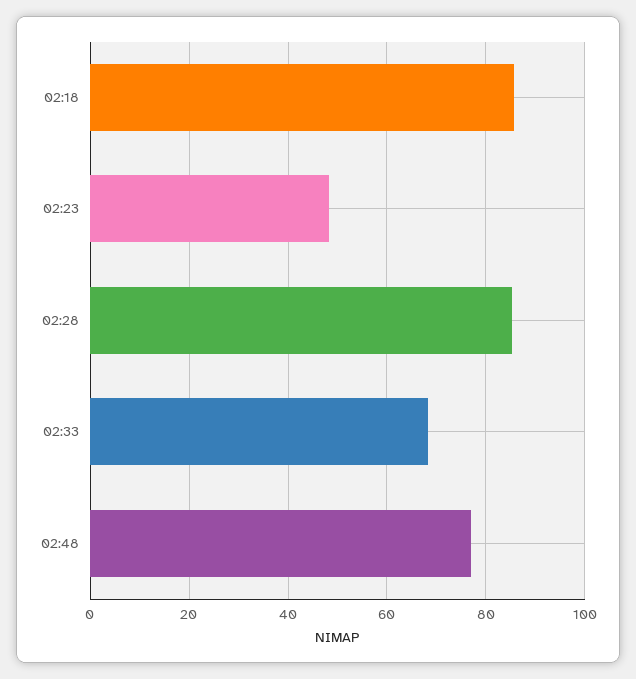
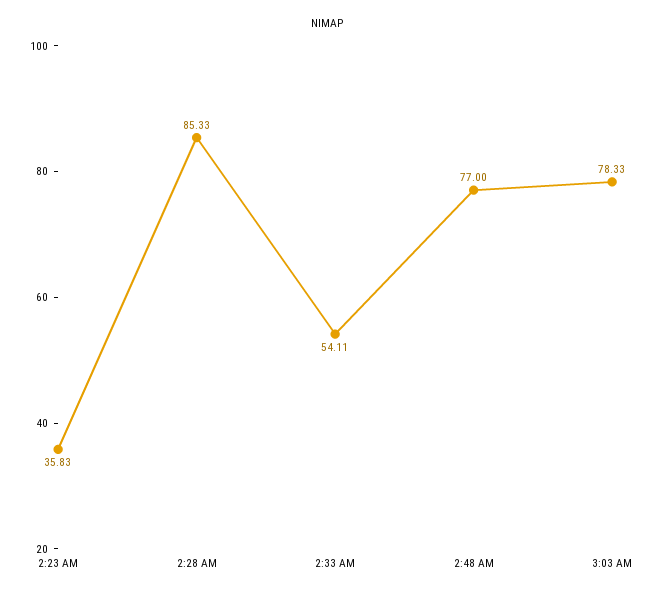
02:18: 86 -> none
02:23: 48 -> 35.83
02:33: 68 -> 54.11
3:03 AM: none -> 78.33

